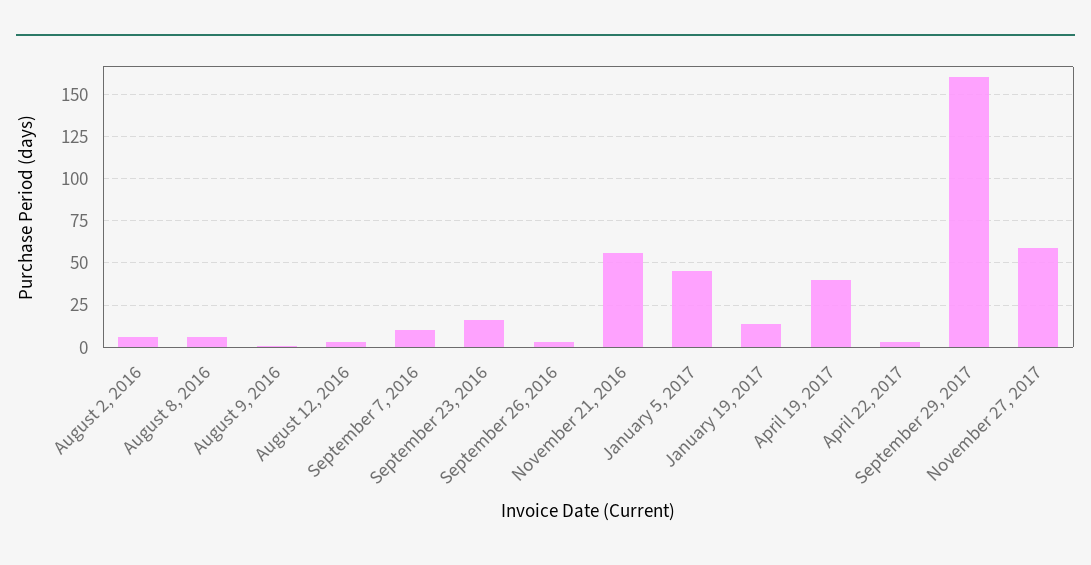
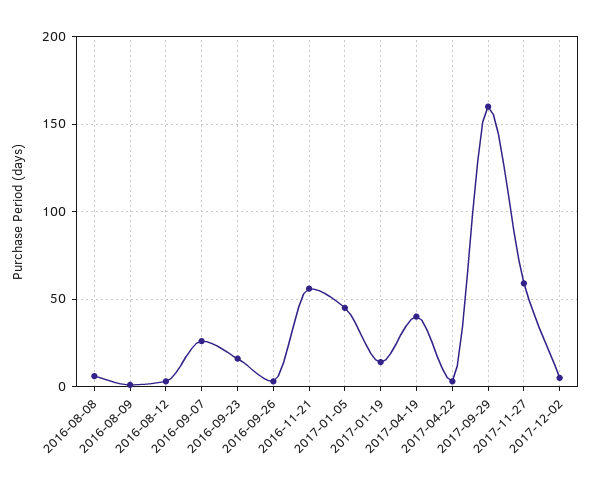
August 2, 2016: 5 -> none
September 7, 2016: 10 -> 25
2017-12-02: none -> 5

